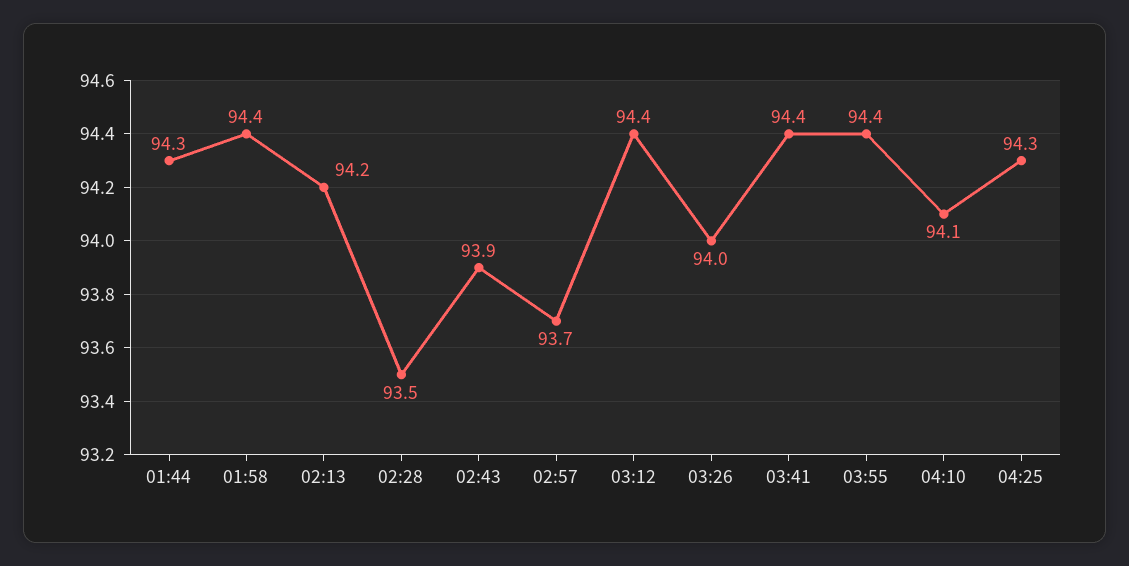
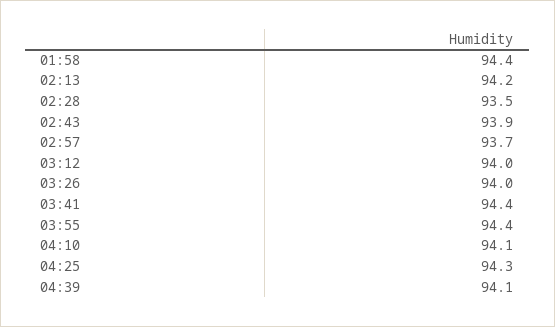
01:44: 94.3 -> none
03:12: 94.4 -> 94
04:39: none -> 94.1

